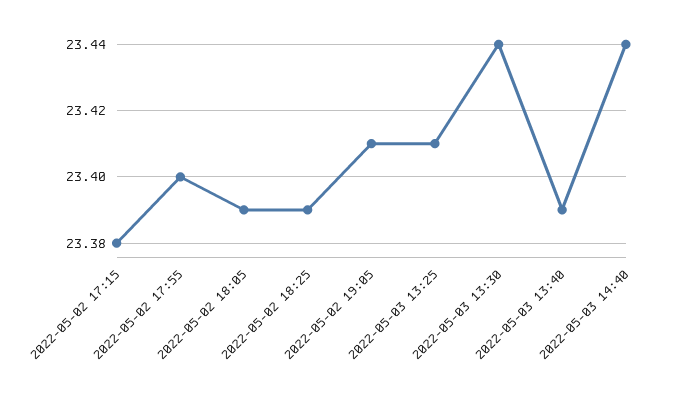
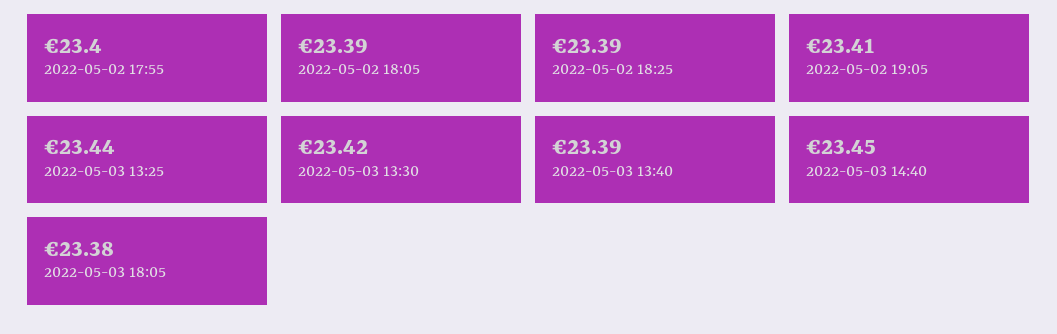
2022-05-02 17:15: 23.38 -> none
2022-05-03 13:25: 23.41 -> 23.44
2022-05-03 13:30: 23.44 -> 23.42
2022-05-03 14:40: 23.44 -> 23.45
2022-05-03 18:05: none -> 23.38

